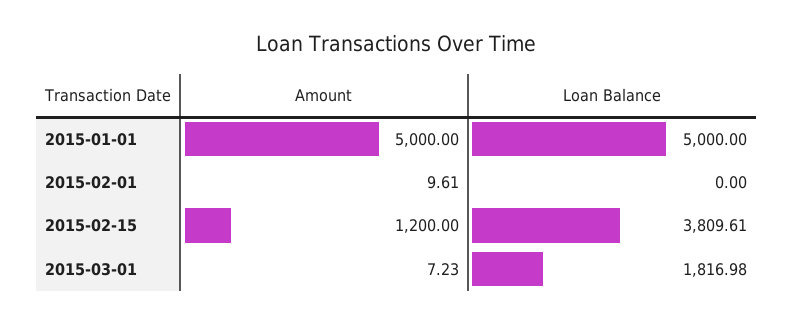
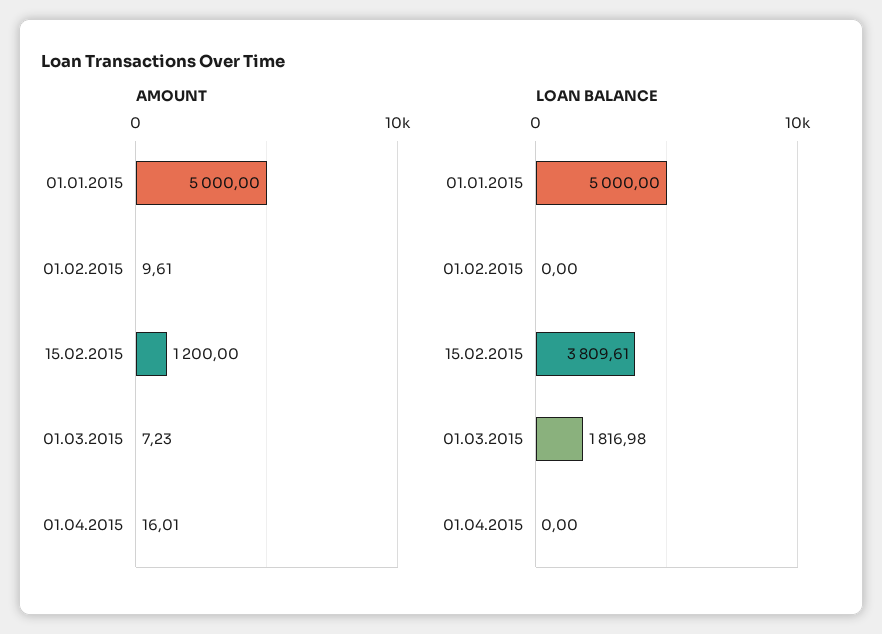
Amount, 01.04.2015: none -> 16.01
Loan Balance, 01.04.2015: none -> 0

